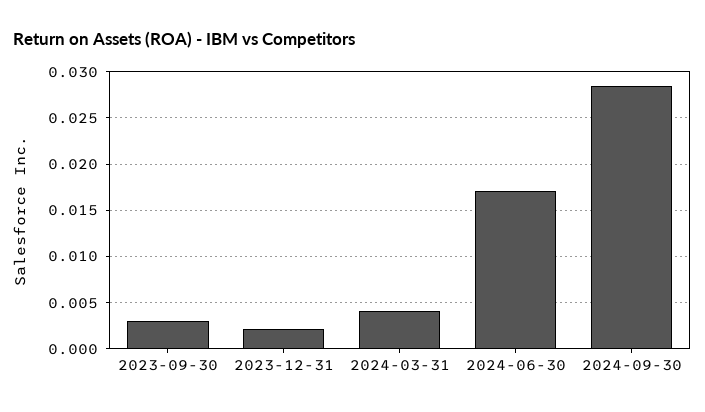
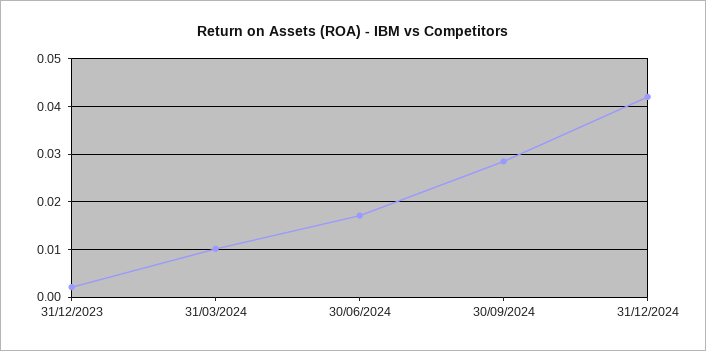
2023-09-30: 0.003 -> none
2024-03-31: 0.004 -> 0.01
31/12/2024: none -> 0.042

